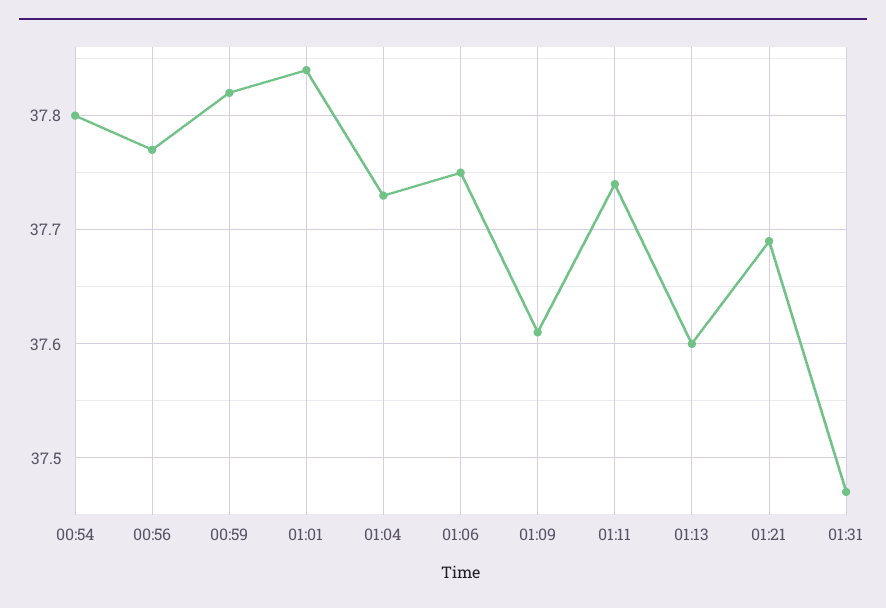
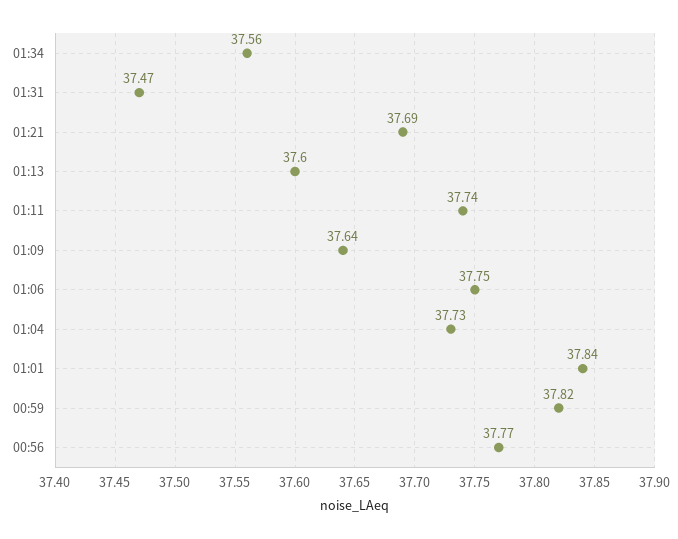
00:54: 37.8 -> none
01:09: 37.61 -> 37.64
01:34: none -> 37.56

